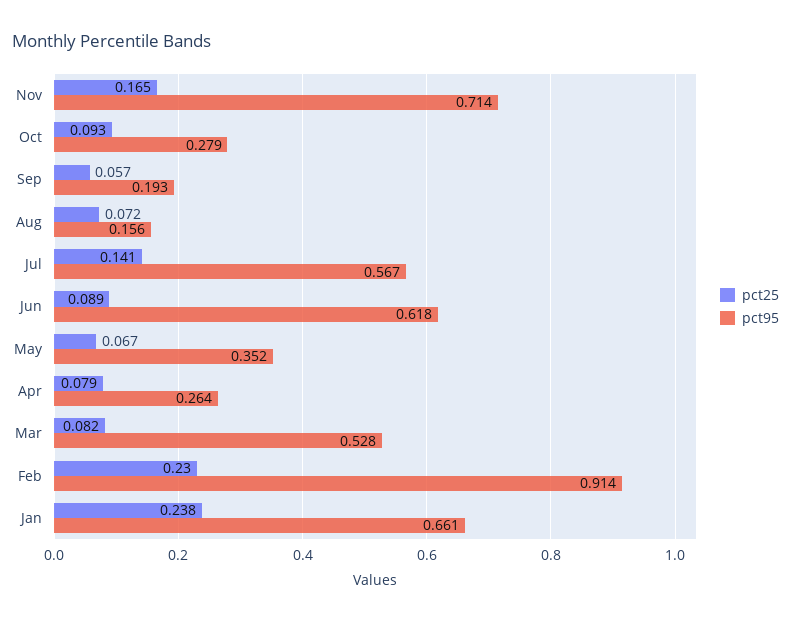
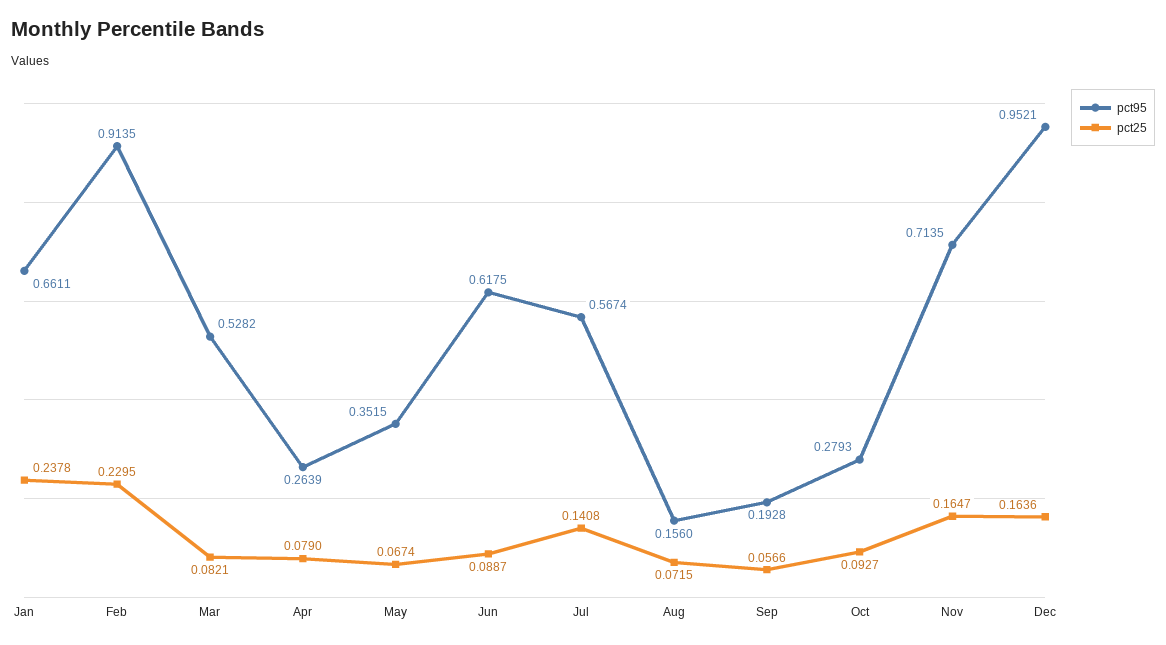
pct95, Dec: none -> 0.9521
pct25, Dec: none -> 0.1636

